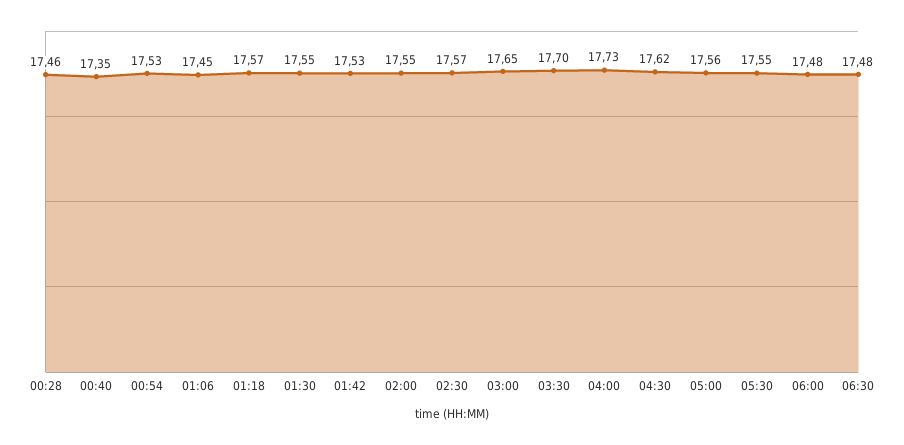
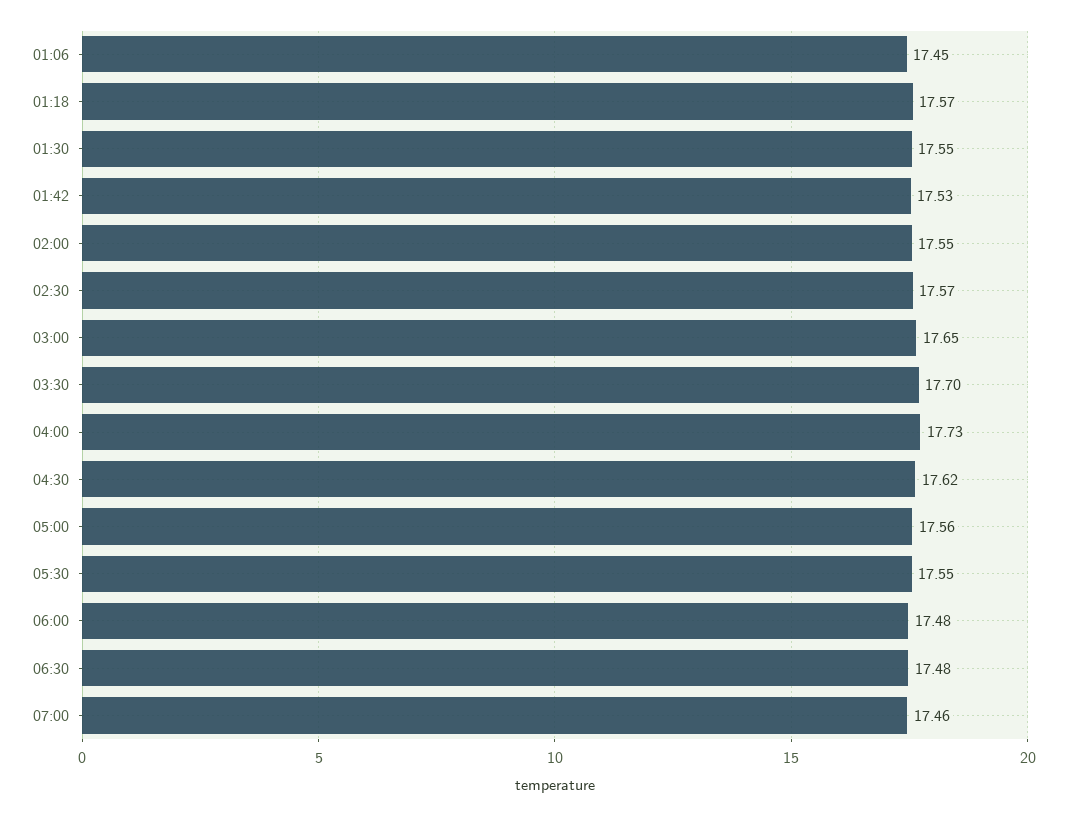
00:28: 17.46 -> none
00:40: 17.35 -> none
00:54: 17.53 -> none
07:00: none -> 17.46

